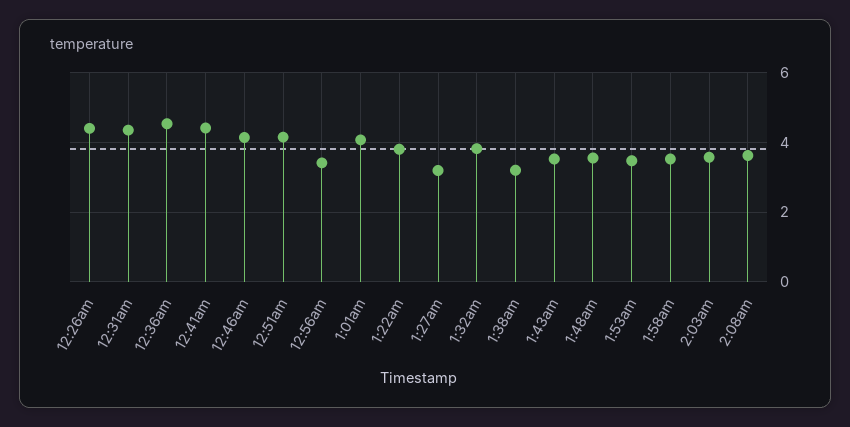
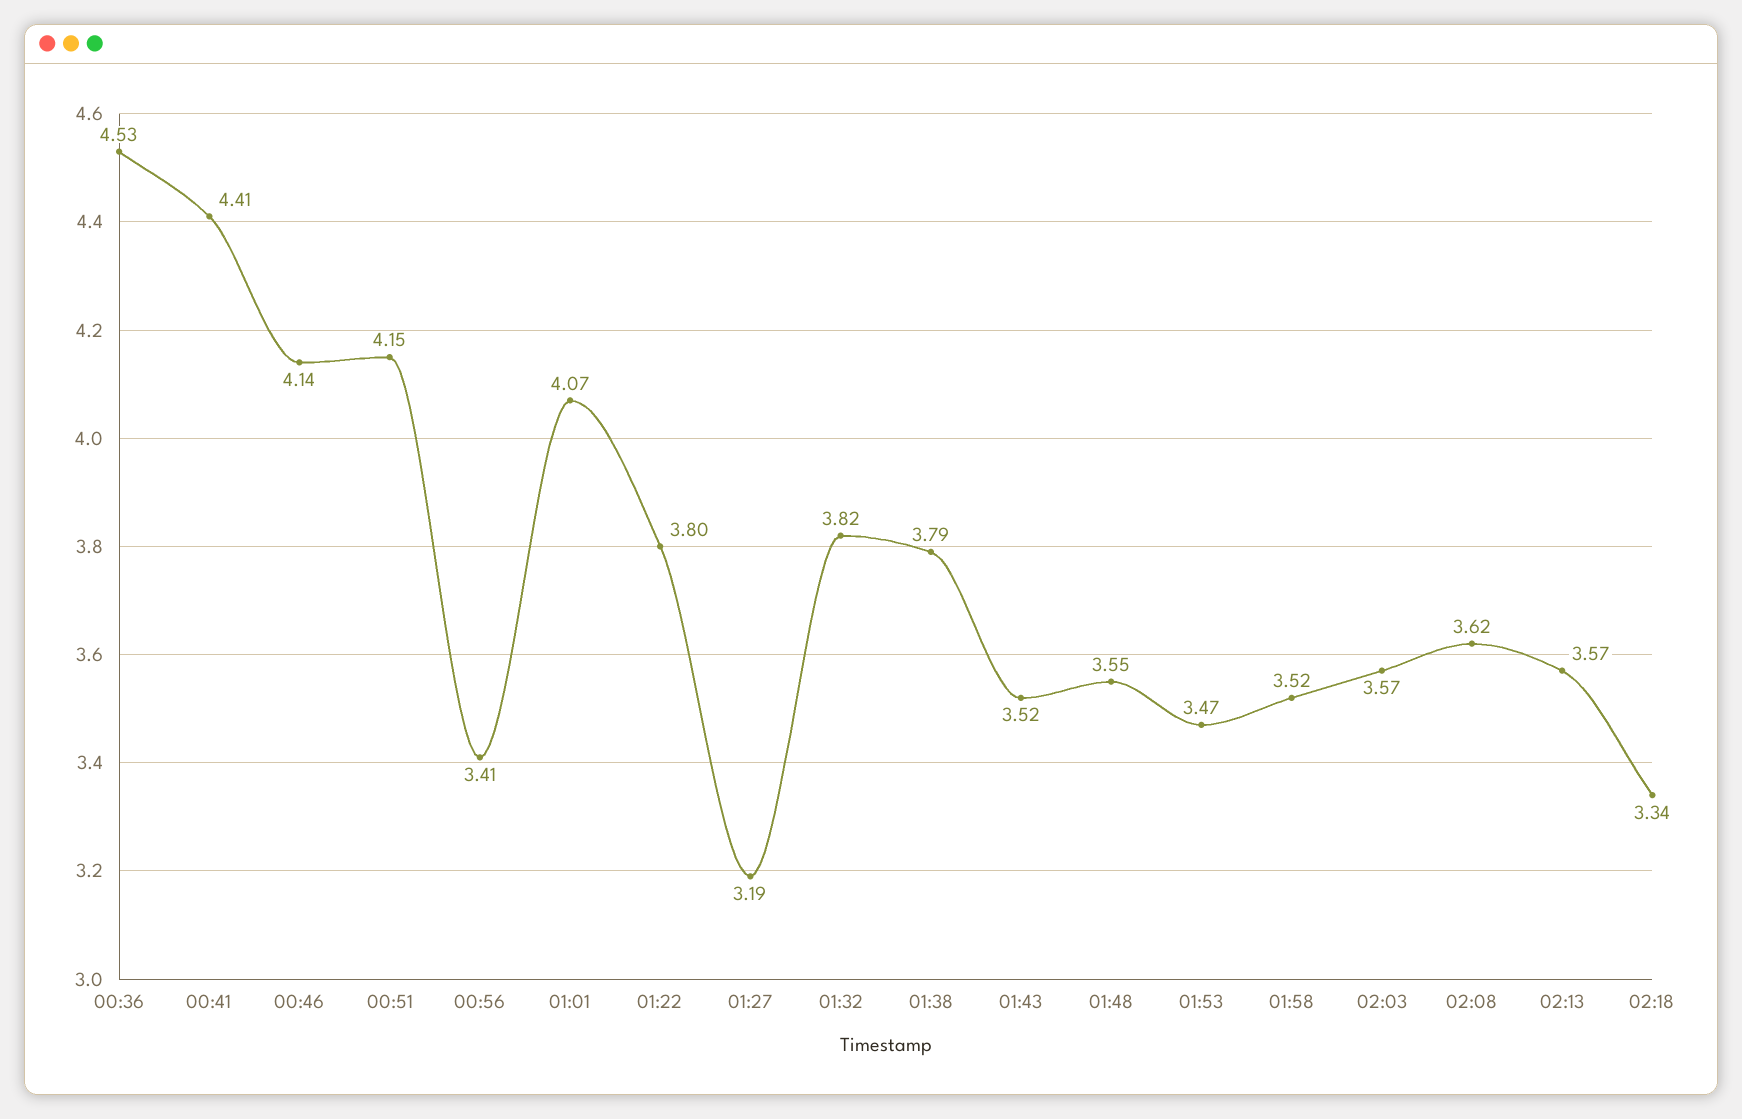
12:26am: 4.4 -> none
12:31am: 4.4 -> none
1:38am: 3.2 -> 3.79
02:13: none -> 3.57
02:18: none -> 3.34

